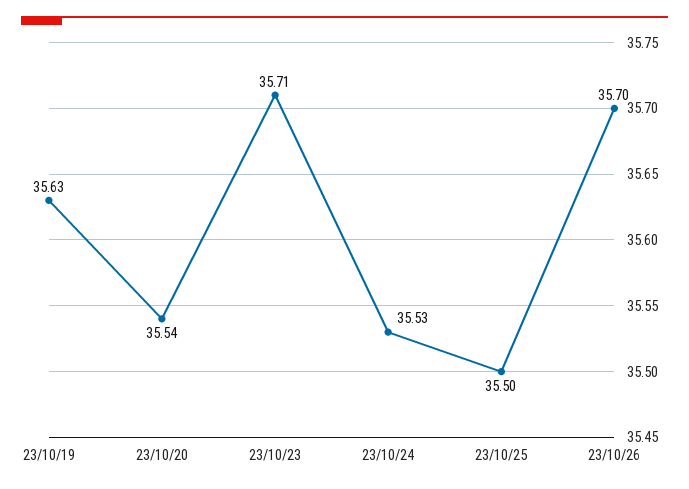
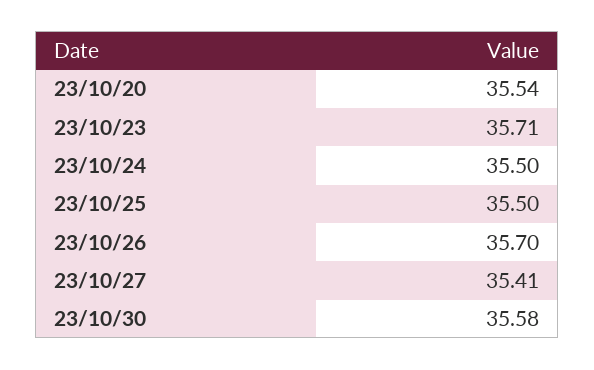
23/10/19: 35.63 -> none
23/10/24: 35.53 -> 35.5
23/10/27: none -> 35.41
23/10/30: none -> 35.58

